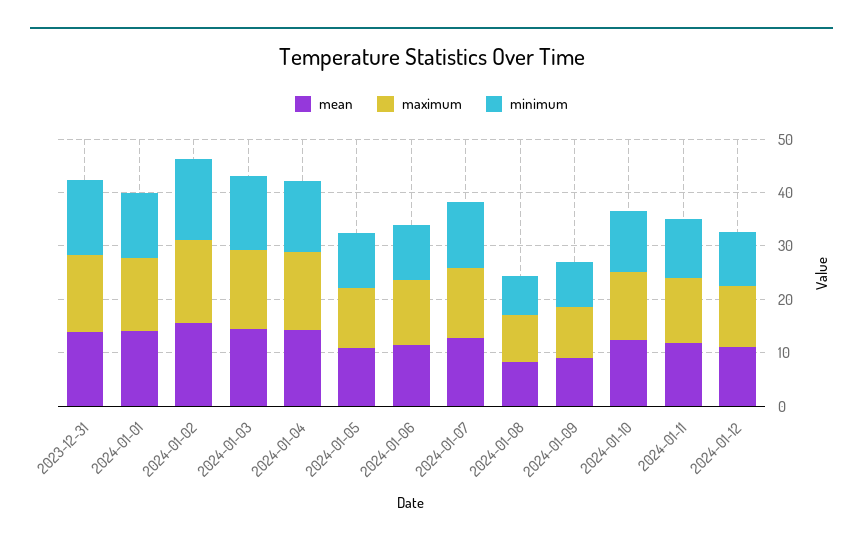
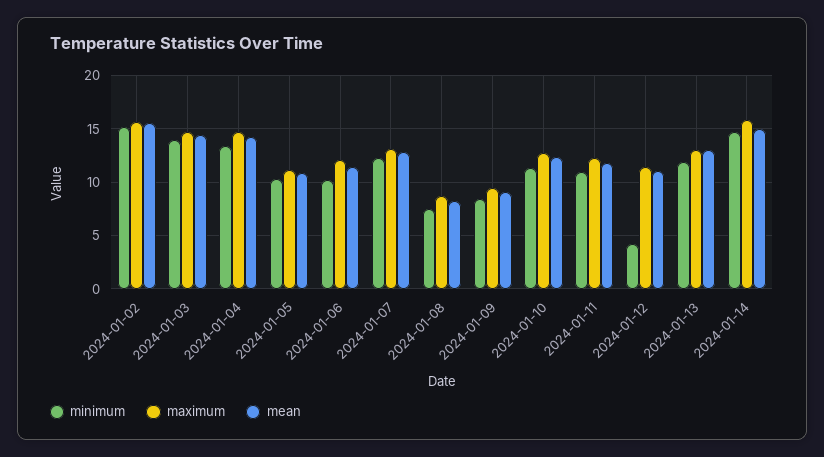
mean, 2023-12-31: 14 -> none
maximum, 2023-12-31: 14 -> none
minimum, 2023-12-31: 14 -> none
mean, 2024-01-01: 14 -> none
maximum, 2024-01-01: 14 -> none
minimum, 2024-01-01: 12 -> none
minimum, 2024-01-12: 10 -> 4
minimum, 2024-01-13: none -> 12
maximum, 2024-01-13: none -> 13
mean, 2024-01-13: none -> 13
minimum, 2024-01-14: none -> 15
maximum, 2024-01-14: none -> 16
mean, 2024-01-14: none -> 15

